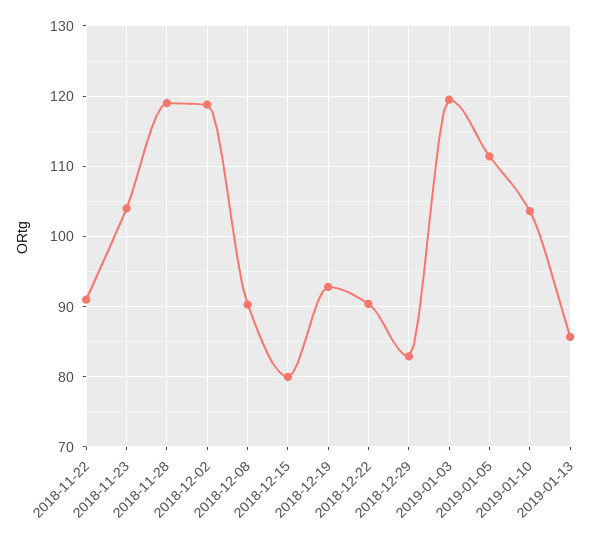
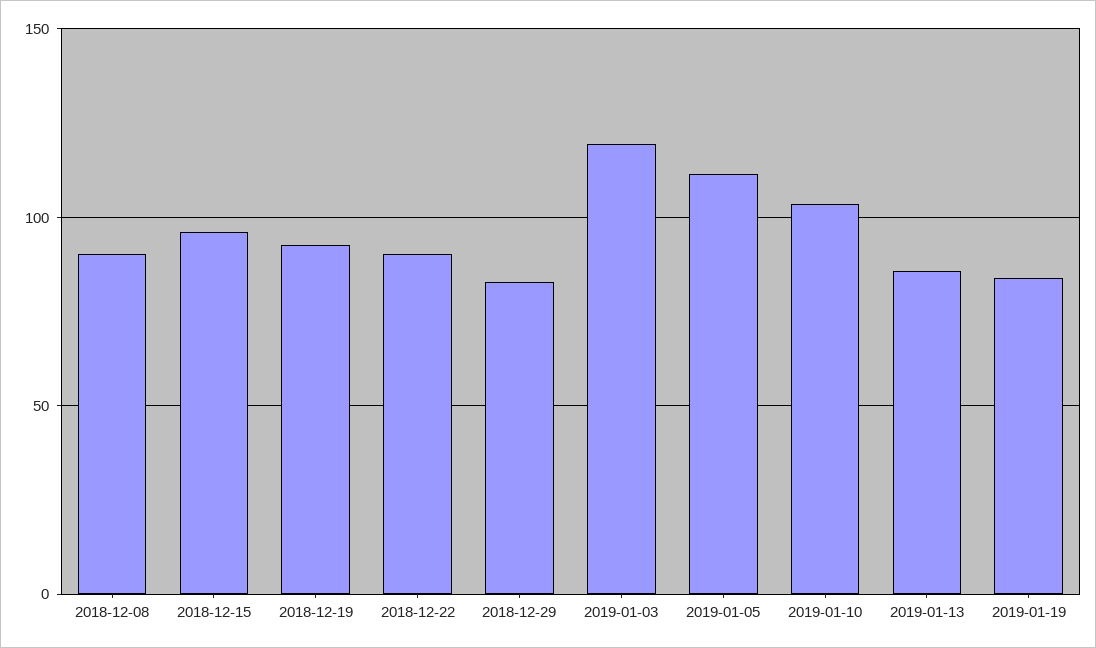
2018-11-22: 91 -> none
2018-11-23: 104 -> none
2018-11-28: 119 -> none
2018-12-02: 119 -> none
2018-12-15: 80 -> 95
2019-01-19: none -> 85

